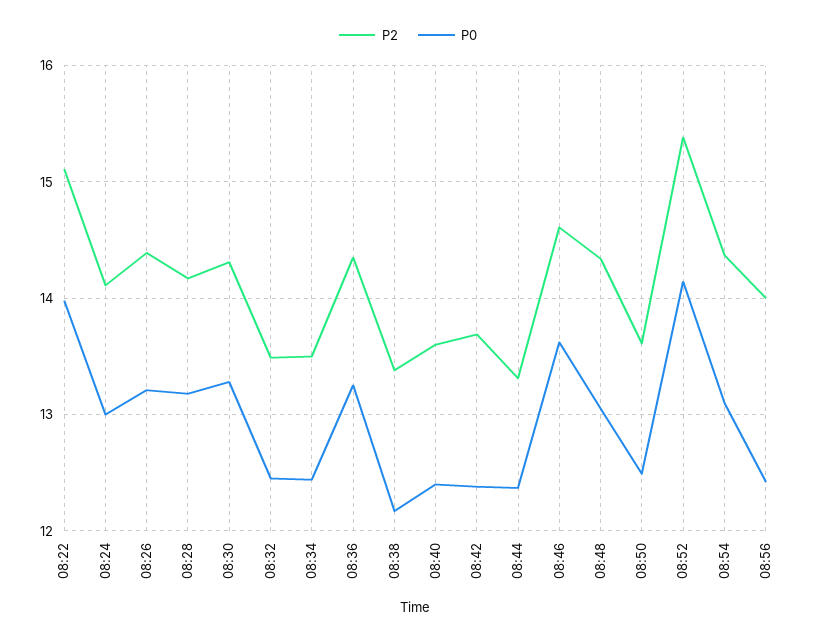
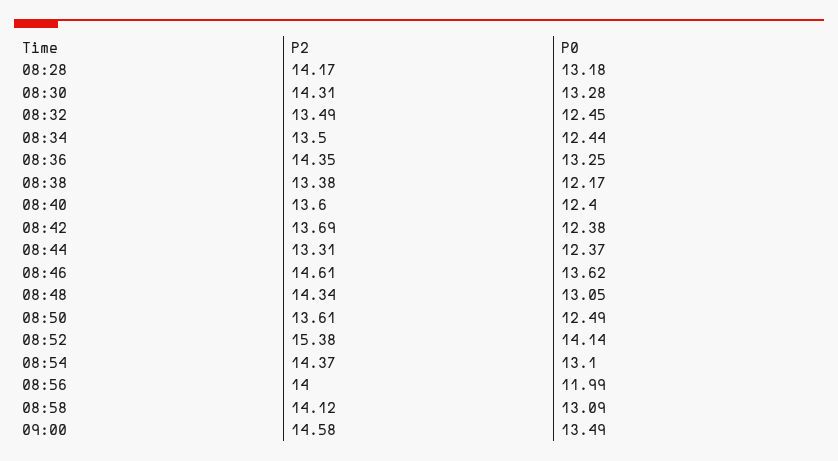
P2, 08:22: 15.1 -> none
P0, 08:22: 14 -> none
P2, 08:24: 14.1 -> none
P0, 08:24: 13 -> none
P2, 08:26: 14.4 -> none
P0, 08:26: 13.2 -> none
P0, 08:56: 12.4 -> 11.99
P2, 08:58: none -> 14.12
P0, 08:58: none -> 13.09
P2, 09:00: none -> 14.58
P0, 09:00: none -> 13.49

